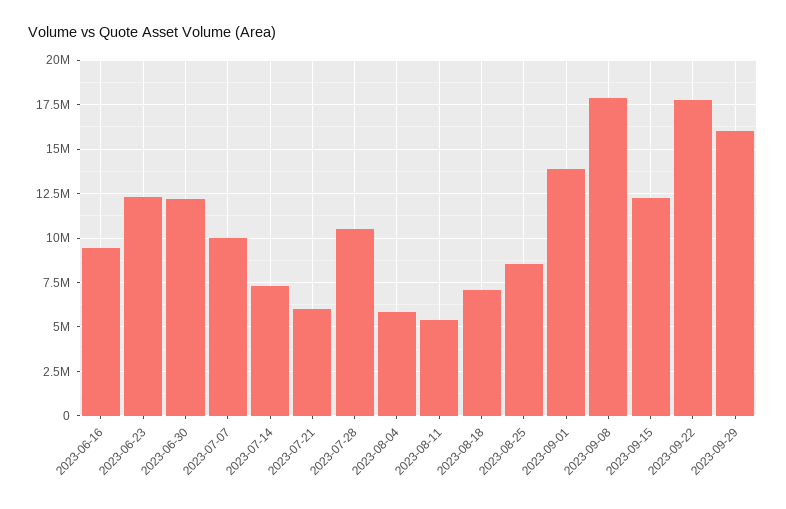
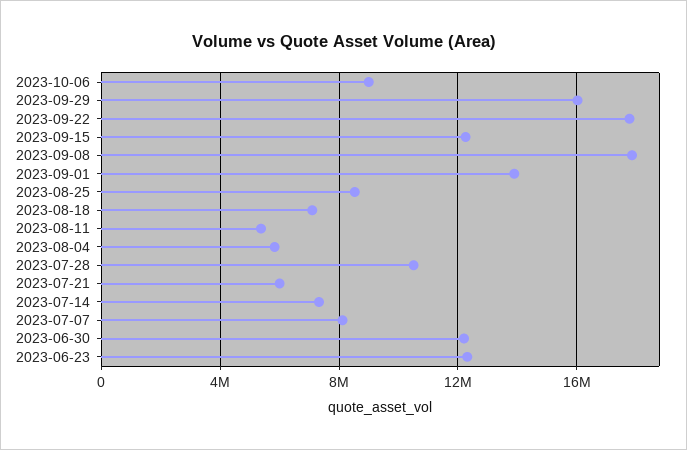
2023-06-16: 9500000 -> none
2023-07-07: 10000000 -> 8000000
2023-10-06: none -> 9000000

